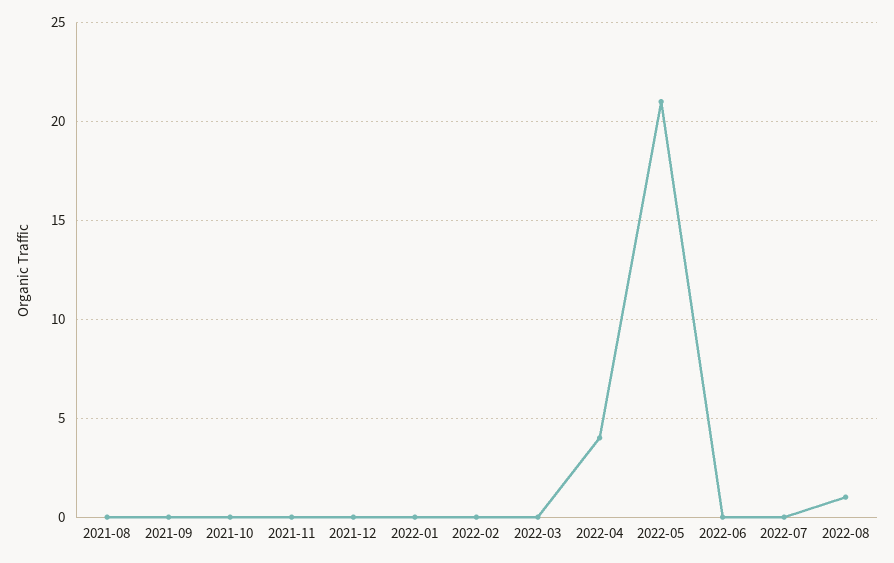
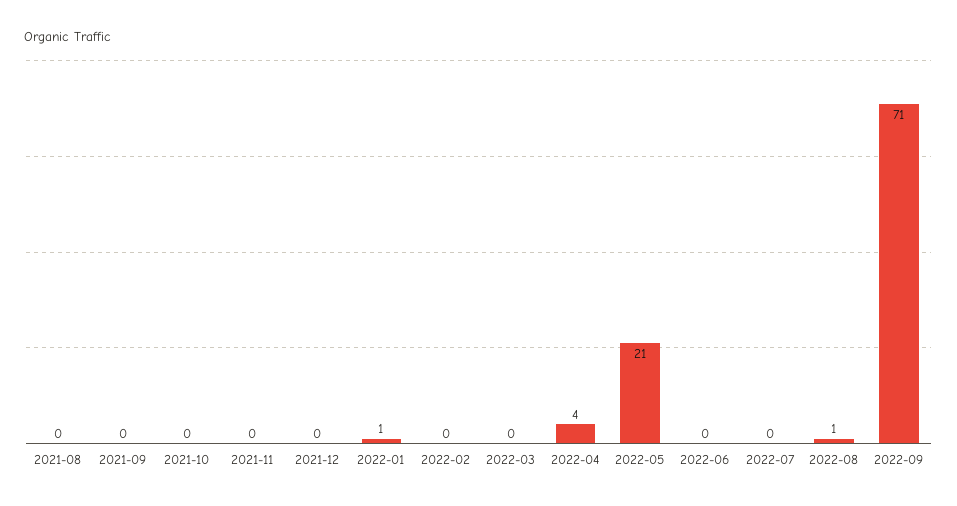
2022-01: 0 -> 1
2022-09: none -> 71

